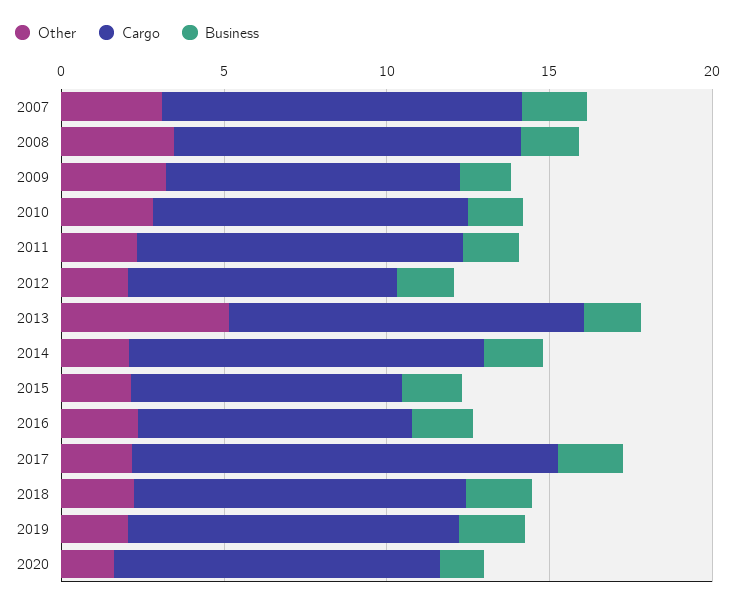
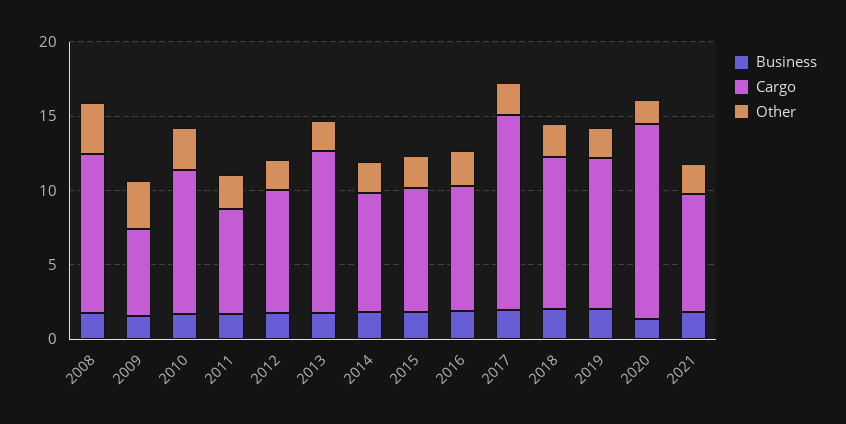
Other, 2007: 3 -> none
Cargo, 2007: 11 -> none
Business, 2007: 2 -> none
Cargo, 2009: 9 -> 6
Cargo, 2011: 10 -> 7
Other, 2013: 5 -> 2
Cargo, 2014: 11 -> 8
Cargo, 2020: 10 -> 13
Business, 2021: none -> 2
Cargo, 2021: none -> 8
Other, 2021: none -> 2

